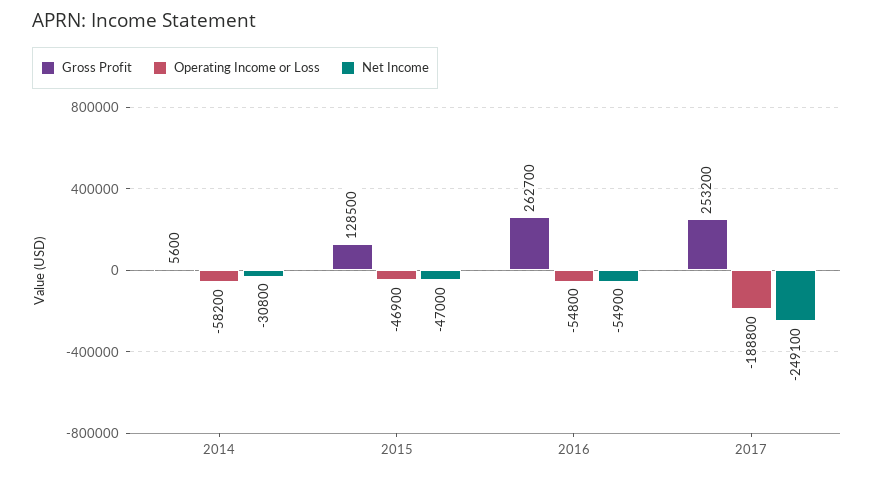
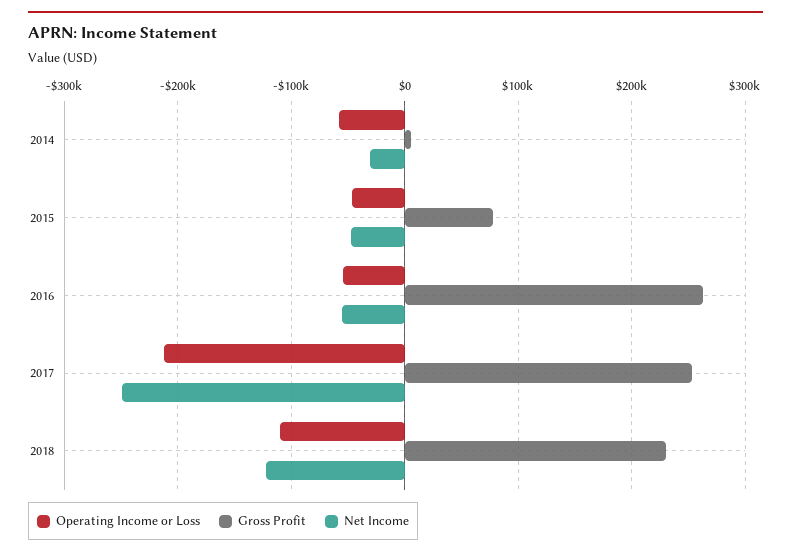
Gross Profit, 2015: 128500 -> 80000
Operating Income or Loss, 2017: -188800 -> -210000
Operating Income or Loss, 2018: none -> -110000
Gross Profit, 2018: none -> 230000
Net Income, 2018: none -> -120000

